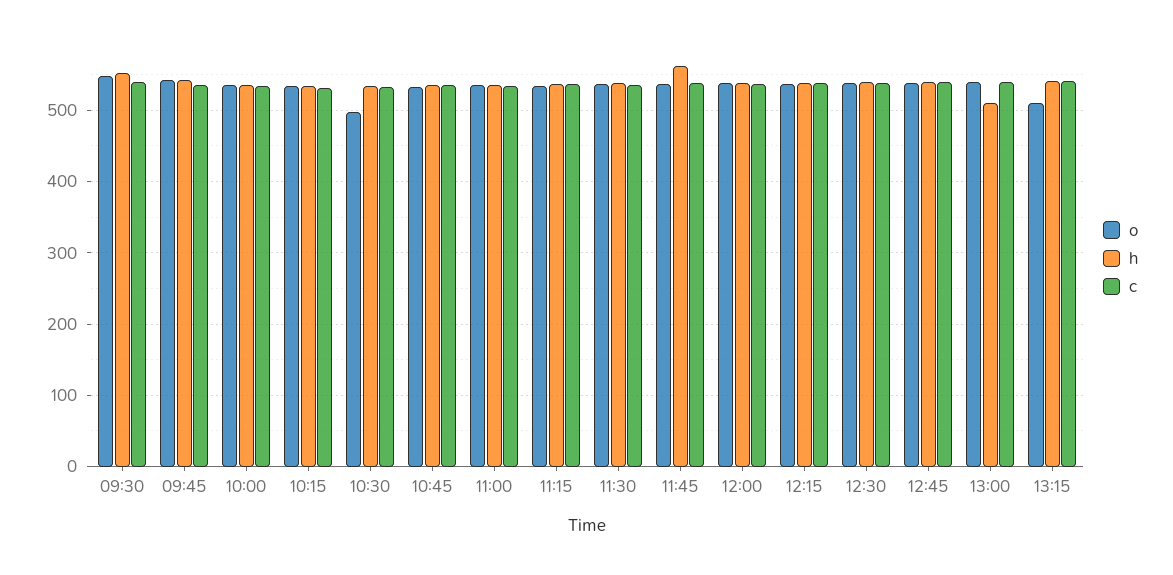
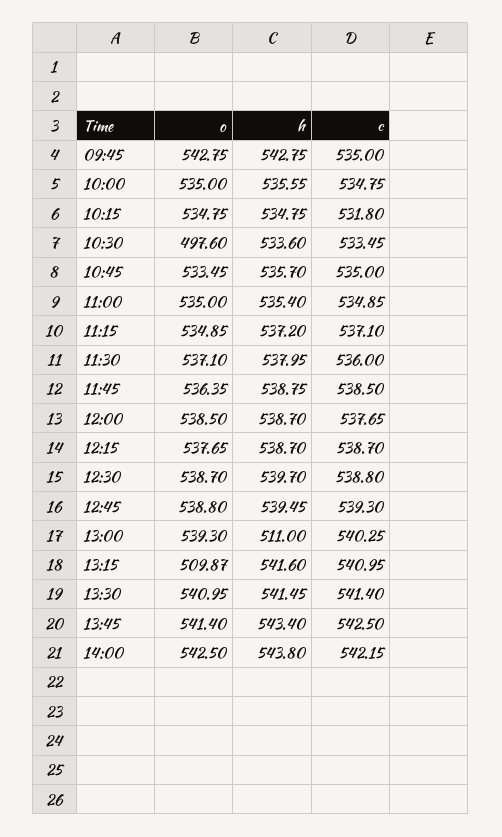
o, 09:30: 550 -> none
h, 09:30: 550 -> none
c, 09:30: 540 -> none
h, 11:45: 560 -> 538.75
o, 13:30: none -> 540.95
h, 13:30: none -> 541.45
c, 13:30: none -> 541.4
o, 13:45: none -> 541.4
h, 13:45: none -> 543.4
c, 13:45: none -> 542.5
o, 14:00: none -> 542.5
h, 14:00: none -> 543.8
c, 14:00: none -> 542.15

